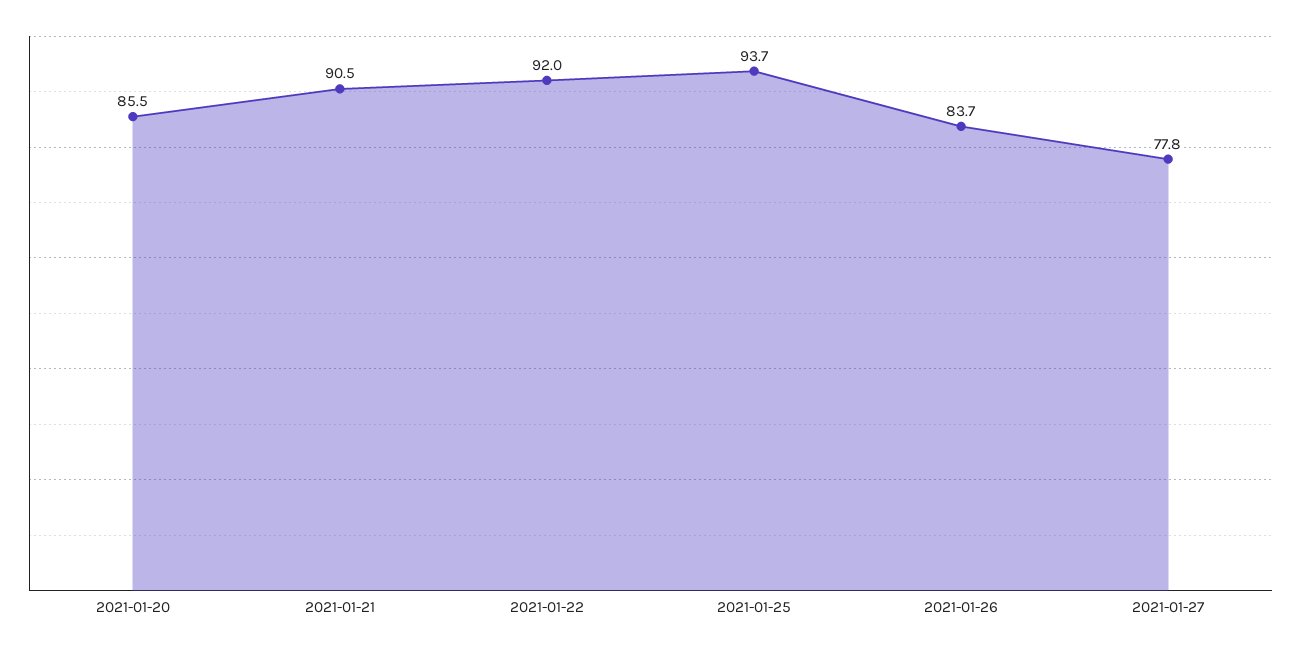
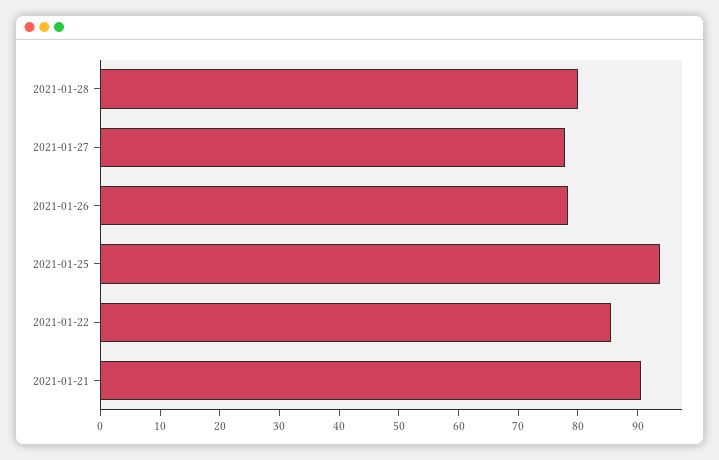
2021-01-20: 85.5 -> none
2021-01-22: 92 -> 86
2021-01-26: 83.7 -> 78
2021-01-28: none -> 80

